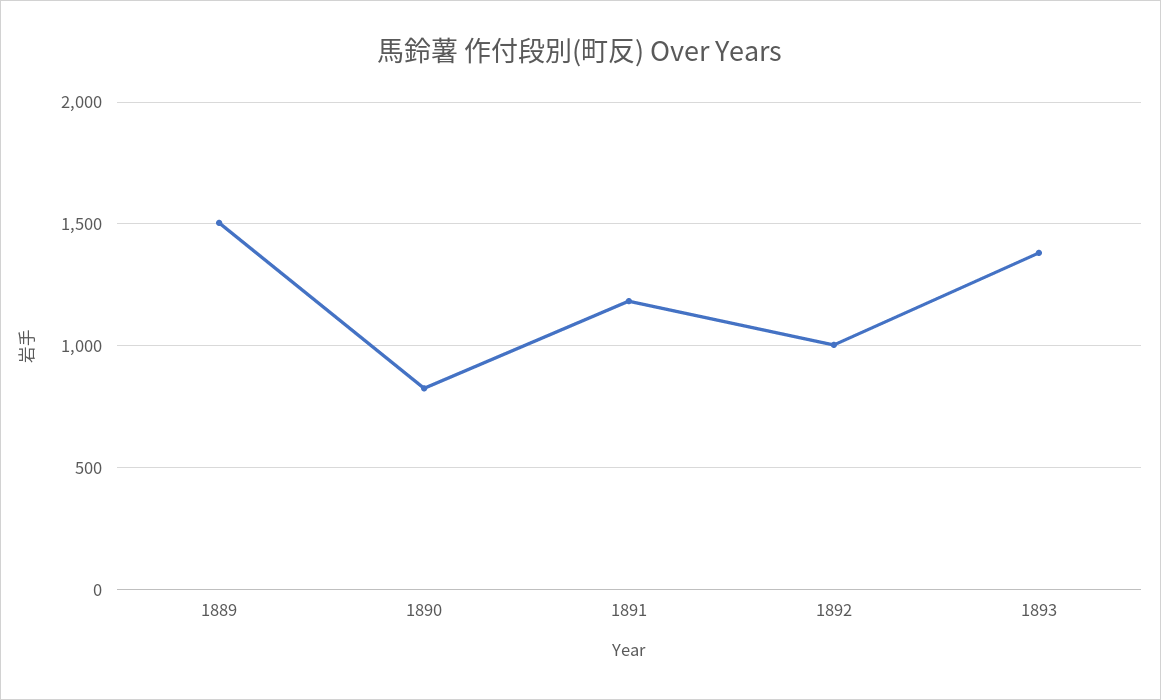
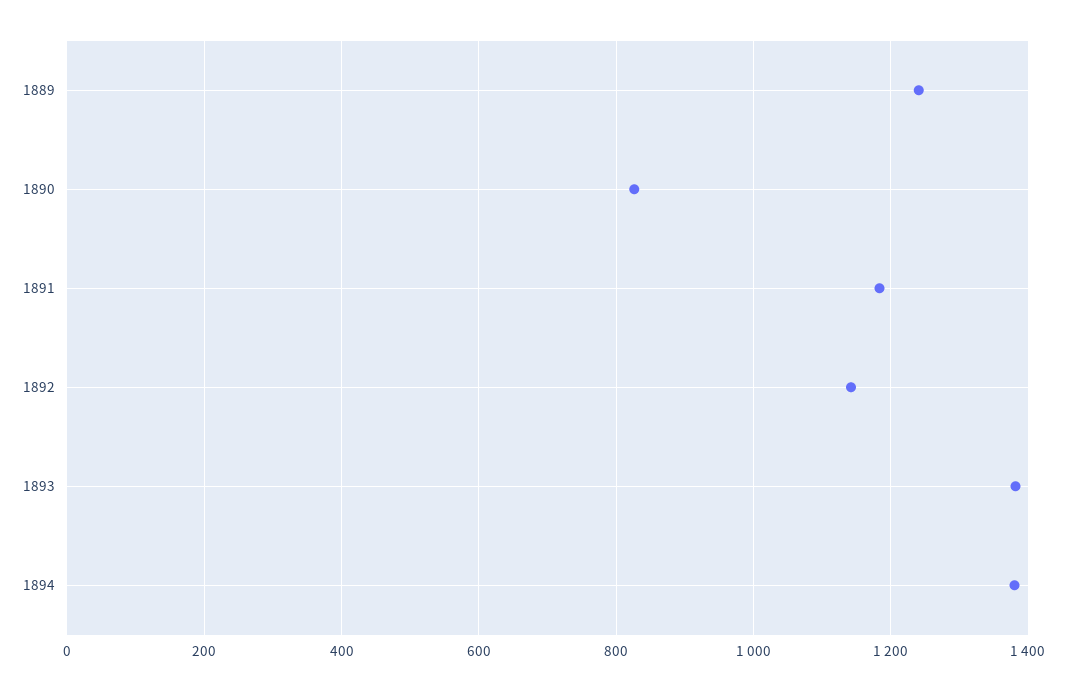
1889: 1500 -> 1240
1892: 1000 -> 1140
1894: none -> 1380

